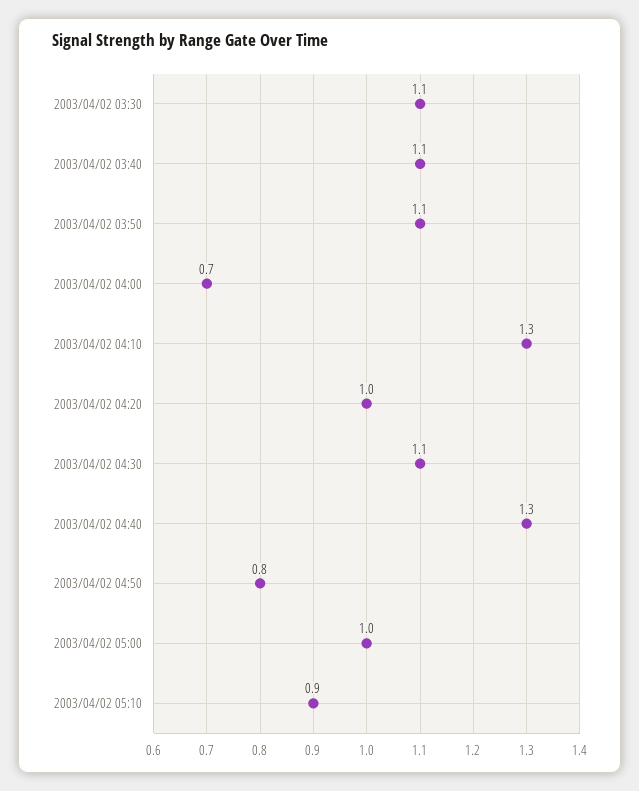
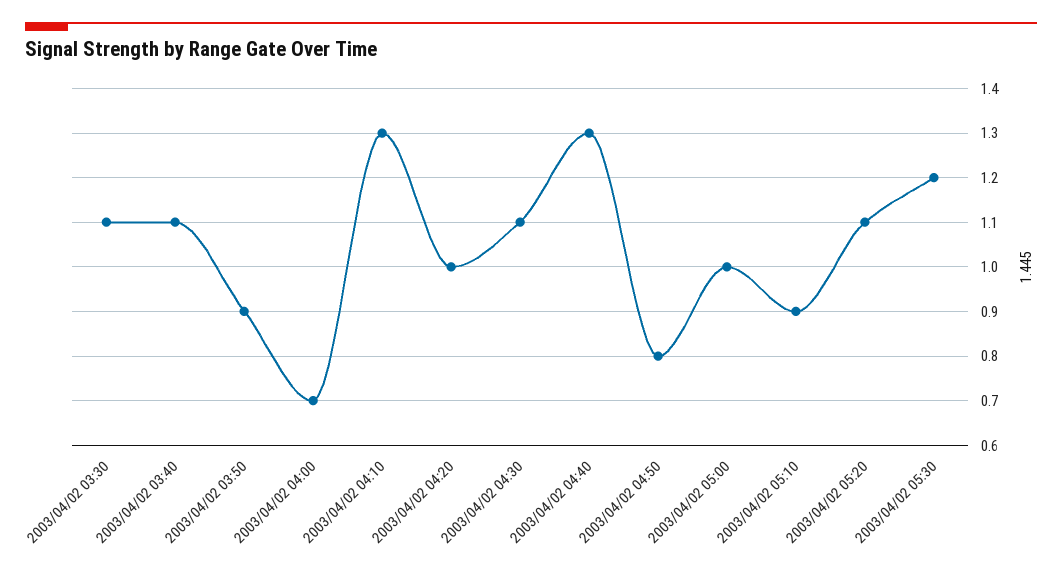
2003/04/02 03:50: 1.1 -> 0.9
2003/04/02 05:20: none -> 1.1
2003/04/02 05:30: none -> 1.2

